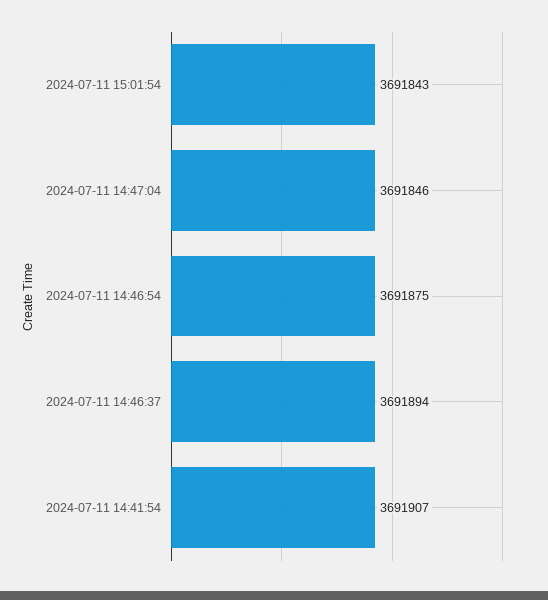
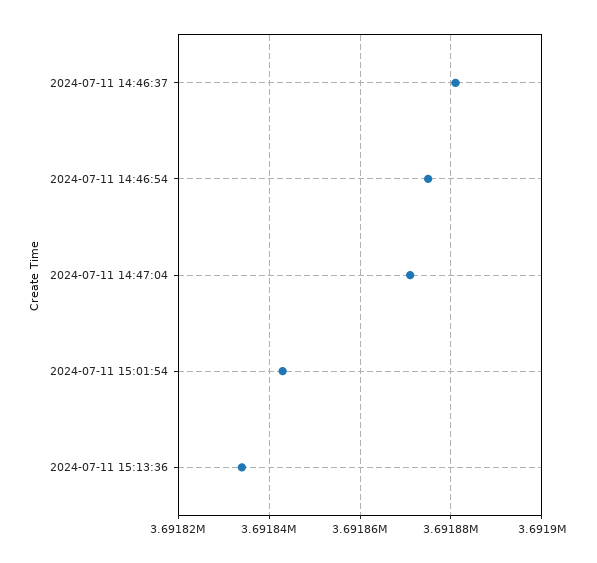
2024-07-11 14:47:04: 3691846 -> 3691870
2024-07-11 14:46:37: 3691894 -> 3691880
2024-07-11 14:41:54: 3691907 -> none
2024-07-11 15:13:36: none -> 3691835

